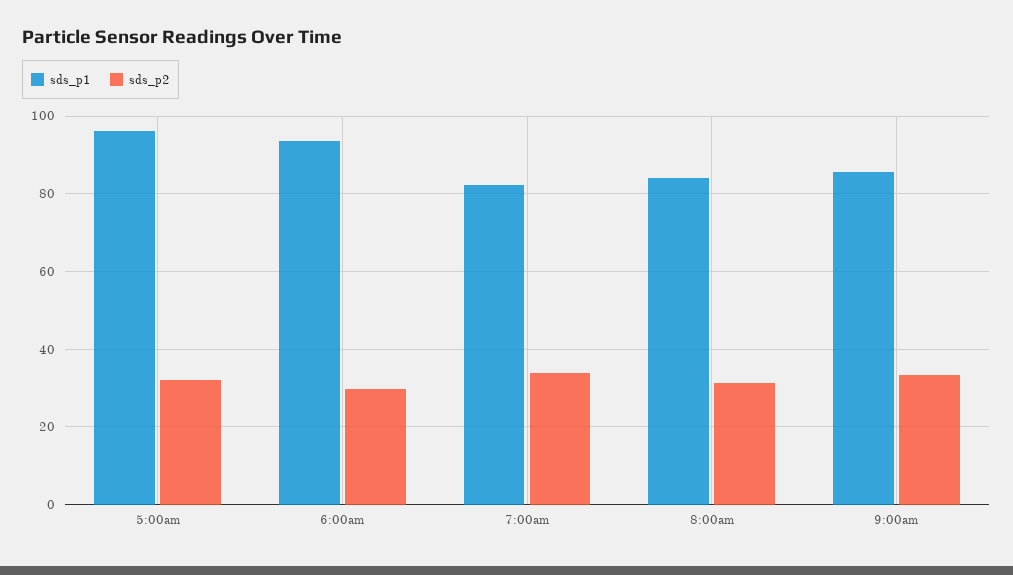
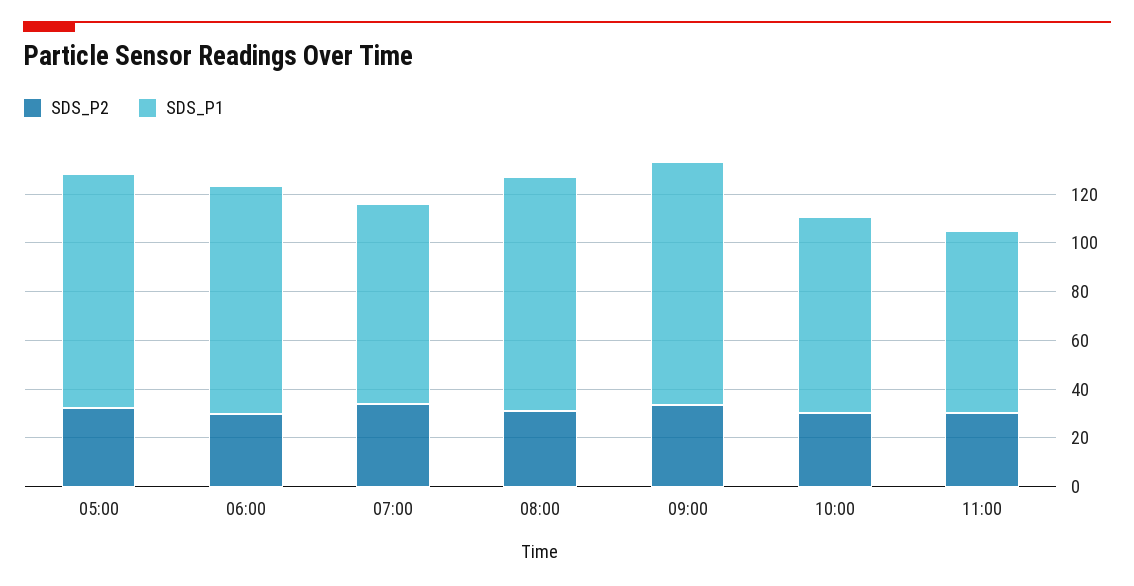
sds_p1, 8:00am: 84 -> 95
sds_p1, 9:00am: 86 -> 100
sds_p2, 10:00: none -> 30
sds_p1, 10:00: none -> 80
sds_p2, 11:00: none -> 30
sds_p1, 11:00: none -> 75

